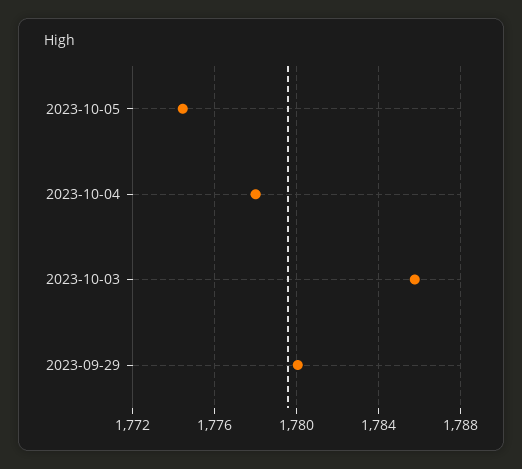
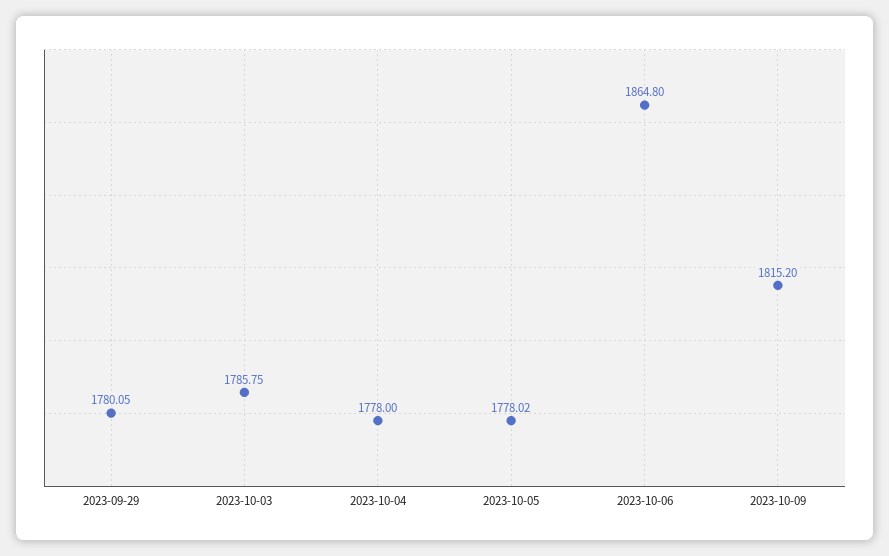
2023-10-05: 1774.5 -> 1778.02
2023-10-06: none -> 1864.8
2023-10-09: none -> 1815.2

